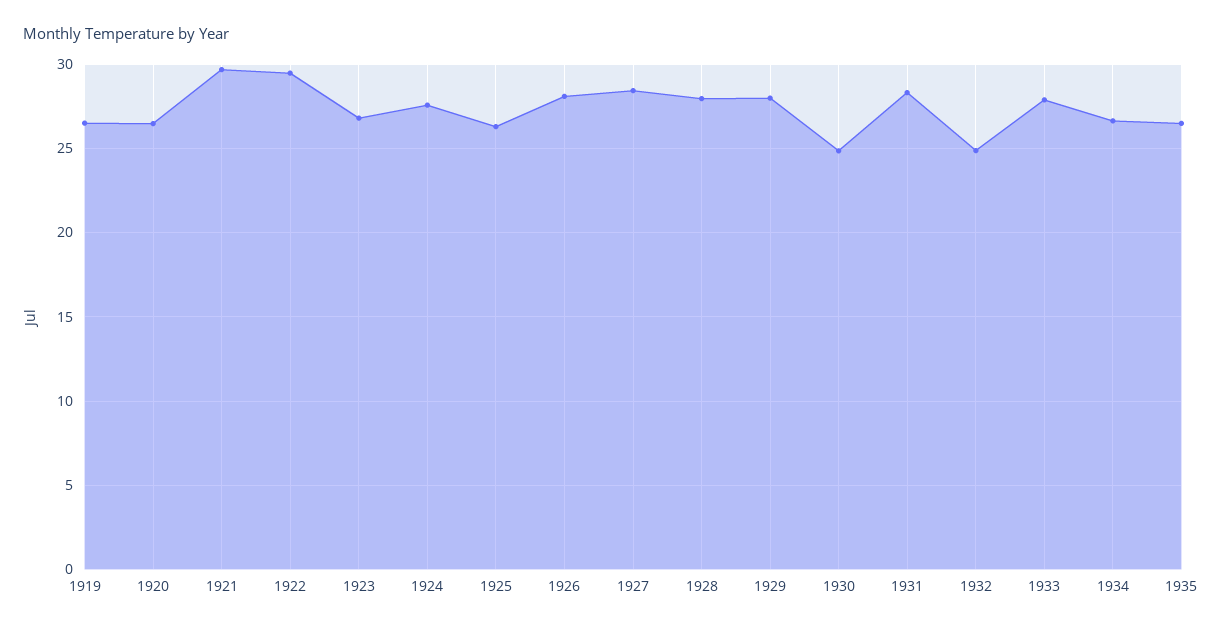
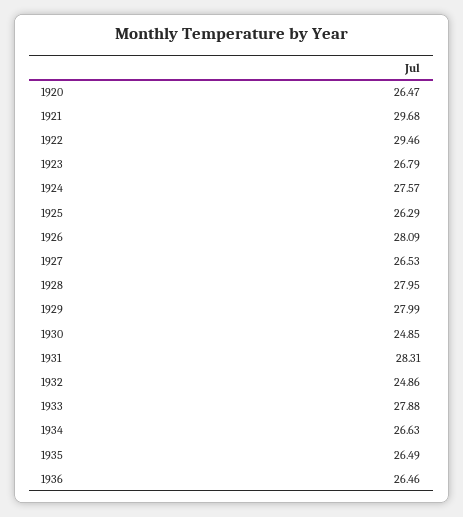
1919: 26.5 -> none
1927: 28.5 -> 26.53
1936: none -> 26.46

